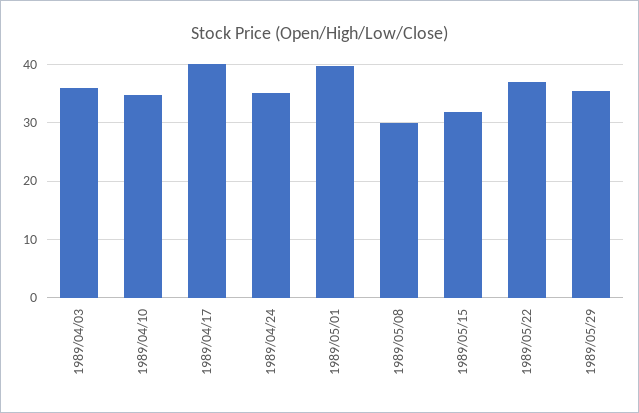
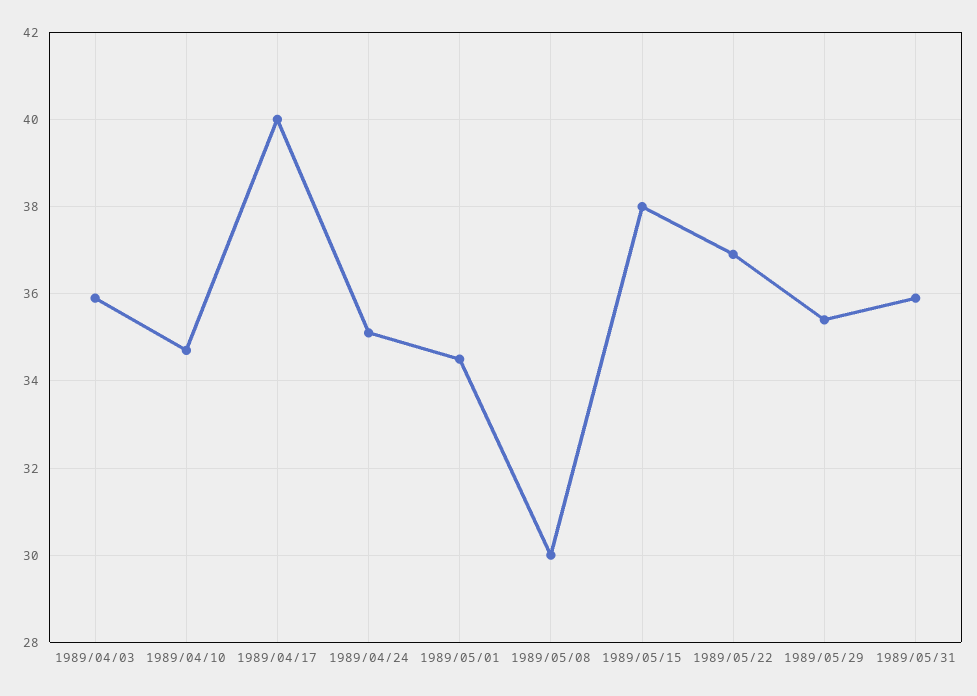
1989/05/01: 40 -> 34.5
1989/05/15: 32 -> 38
1989/05/31: none -> 36

